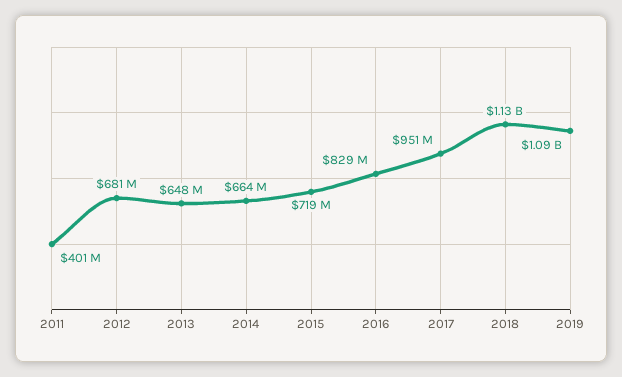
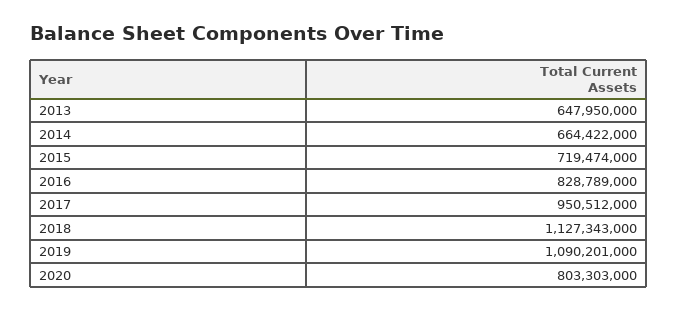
2011: 401000000 -> none
2012: 681000000 -> none
2020: none -> 803303000

